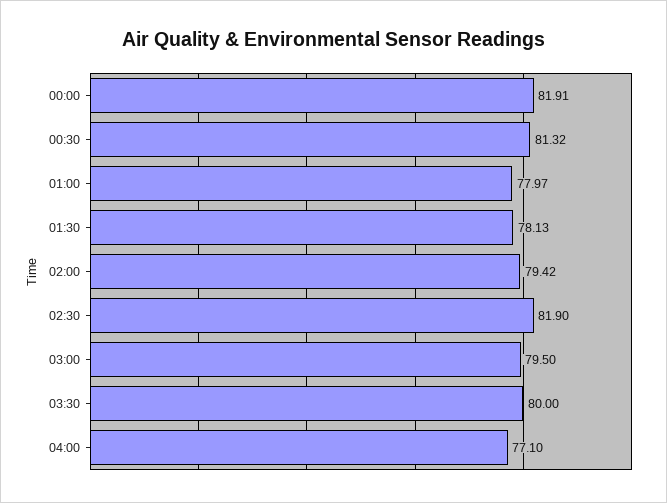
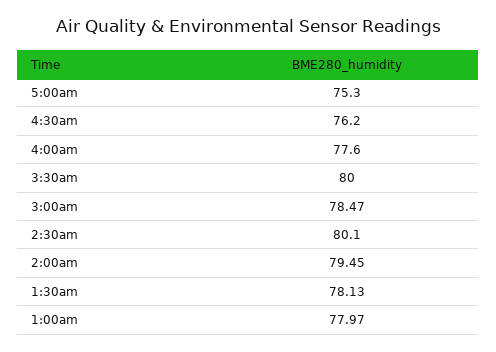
00:00: 81.91 -> none
00:30: 81.32 -> none
02:00: 79.42 -> 79.45
02:30: 81.9 -> 80.1
03:00: 79.5 -> 78.47
04:00: 77.1 -> 77.6
5:00am: none -> 75.3
4:30am: none -> 76.2

